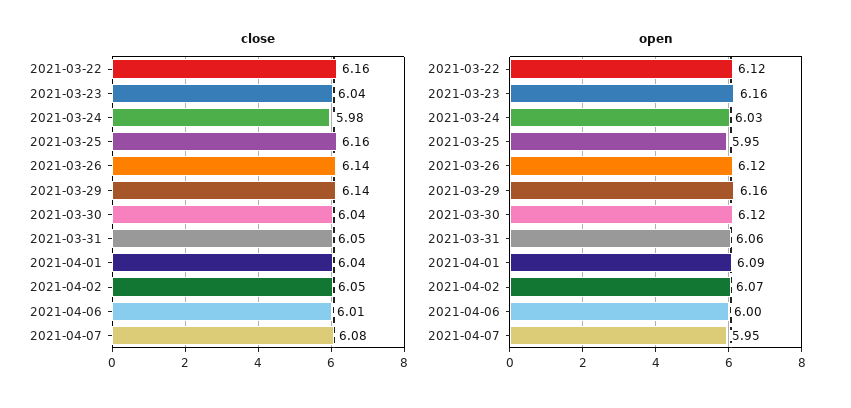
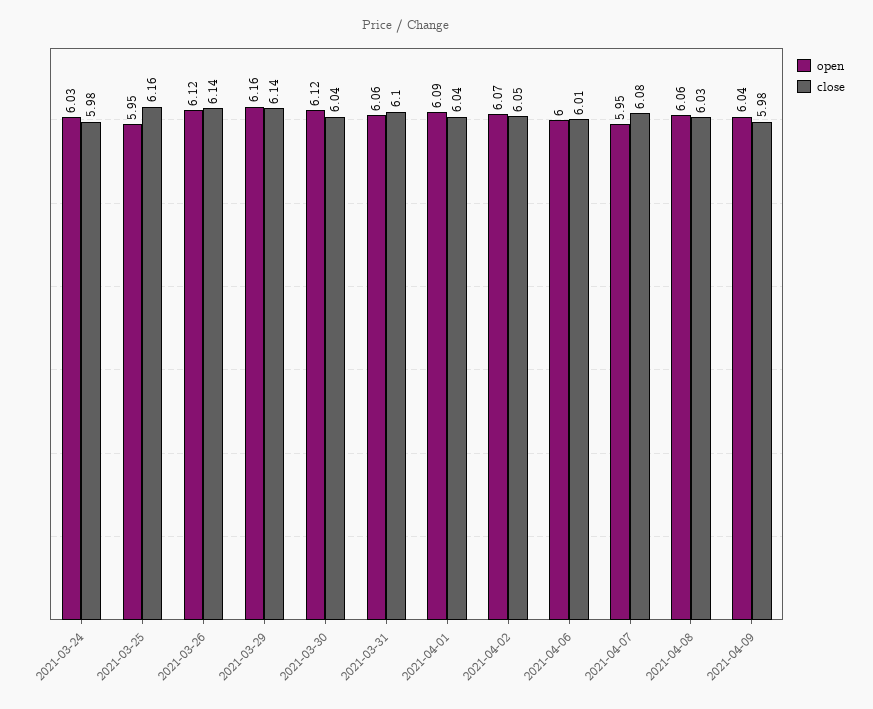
close, 2021-03-22: 6.16 -> none
close, 2021-03-23: 6.04 -> none
close, 2021-03-31: 6.05 -> 6.1
open, 2021-03-22: 6.12 -> none
open, 2021-03-23: 6.16 -> none
open, 2021-04-08: none -> 6.06
close, 2021-04-08: none -> 6.03
open, 2021-04-09: none -> 6.04
close, 2021-04-09: none -> 5.98

